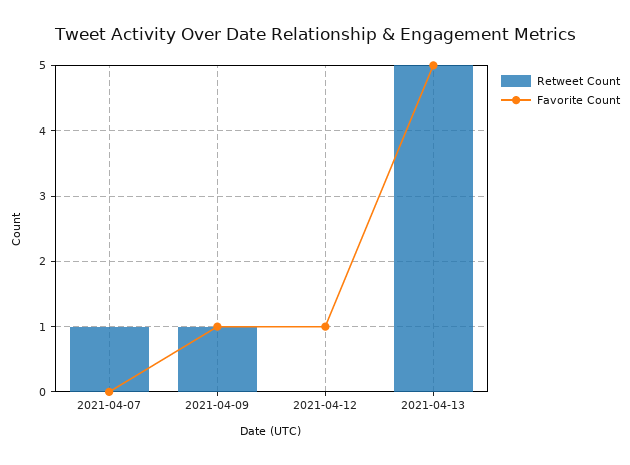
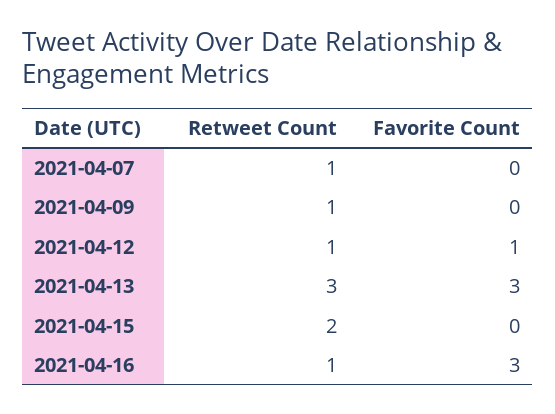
Favorite Count, 2021-04-09: 1 -> 0
Retweet Count, 2021-04-12: 0 -> 1
Retweet Count, 2021-04-13: 5 -> 3
Favorite Count, 2021-04-13: 5 -> 3
Retweet Count, 2021-04-15: none -> 2
Favorite Count, 2021-04-15: none -> 0
Retweet Count, 2021-04-16: none -> 1
Favorite Count, 2021-04-16: none -> 3

